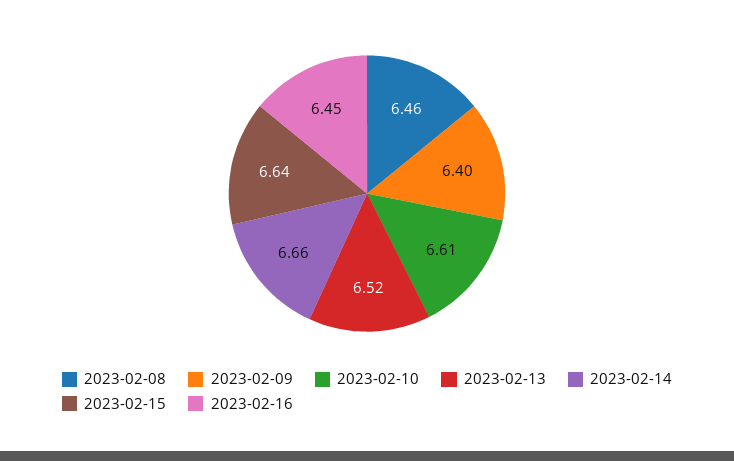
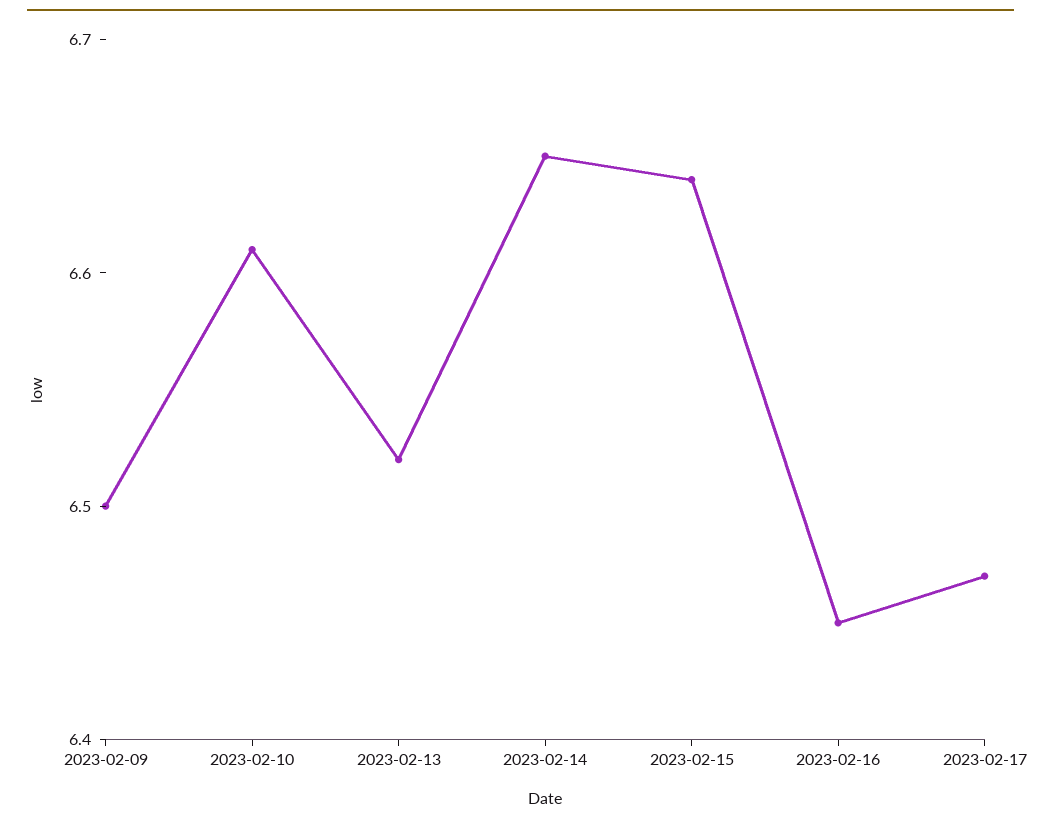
2023-02-08: 6.46 -> none
2023-02-09: 6.4 -> 6.5
2023-02-14: 6.66 -> 6.65
2023-02-17: none -> 6.47

